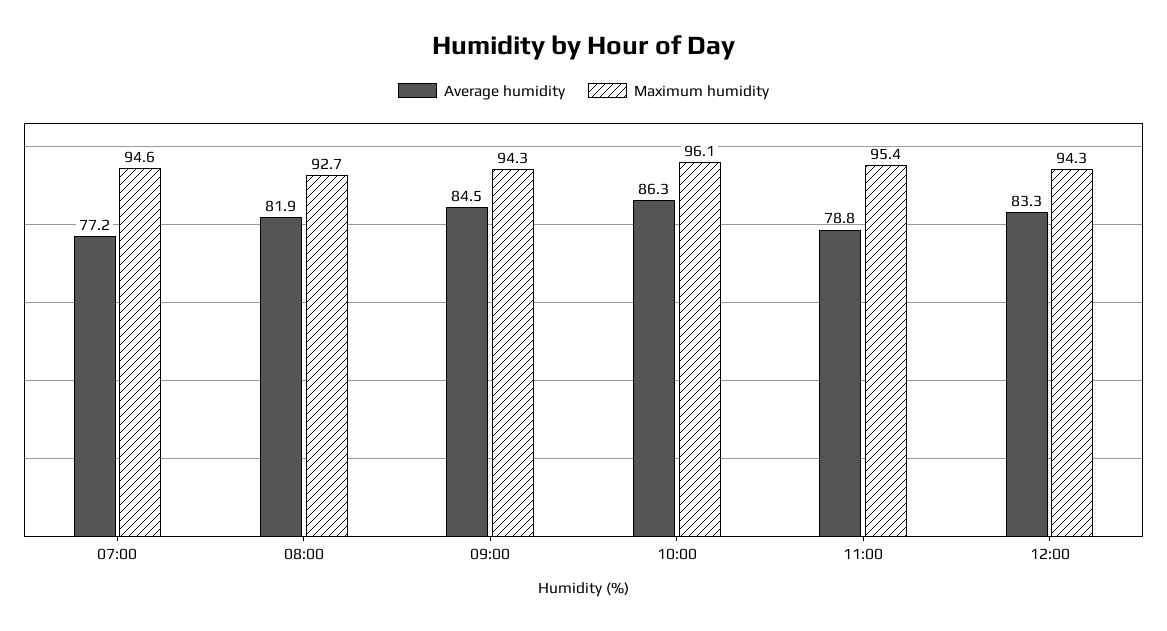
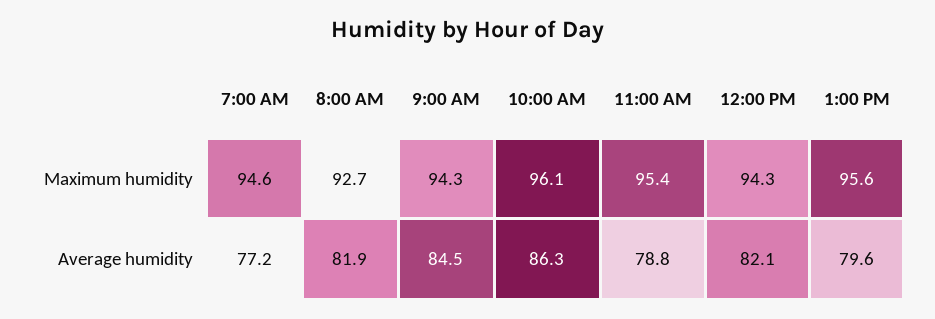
Average humidity, 12:00: 83.3 -> 82.1
Maximum humidity, 1:00 PM: none -> 95.6
Average humidity, 1:00 PM: none -> 79.6

